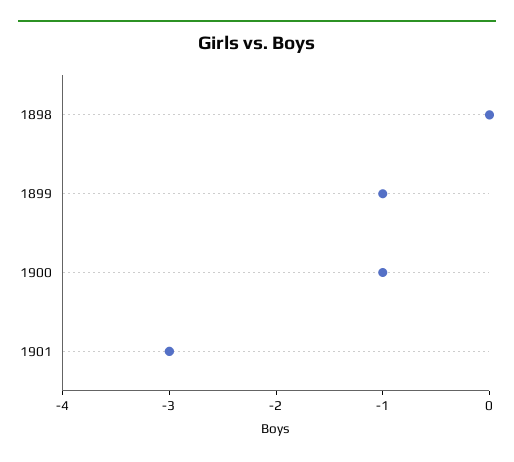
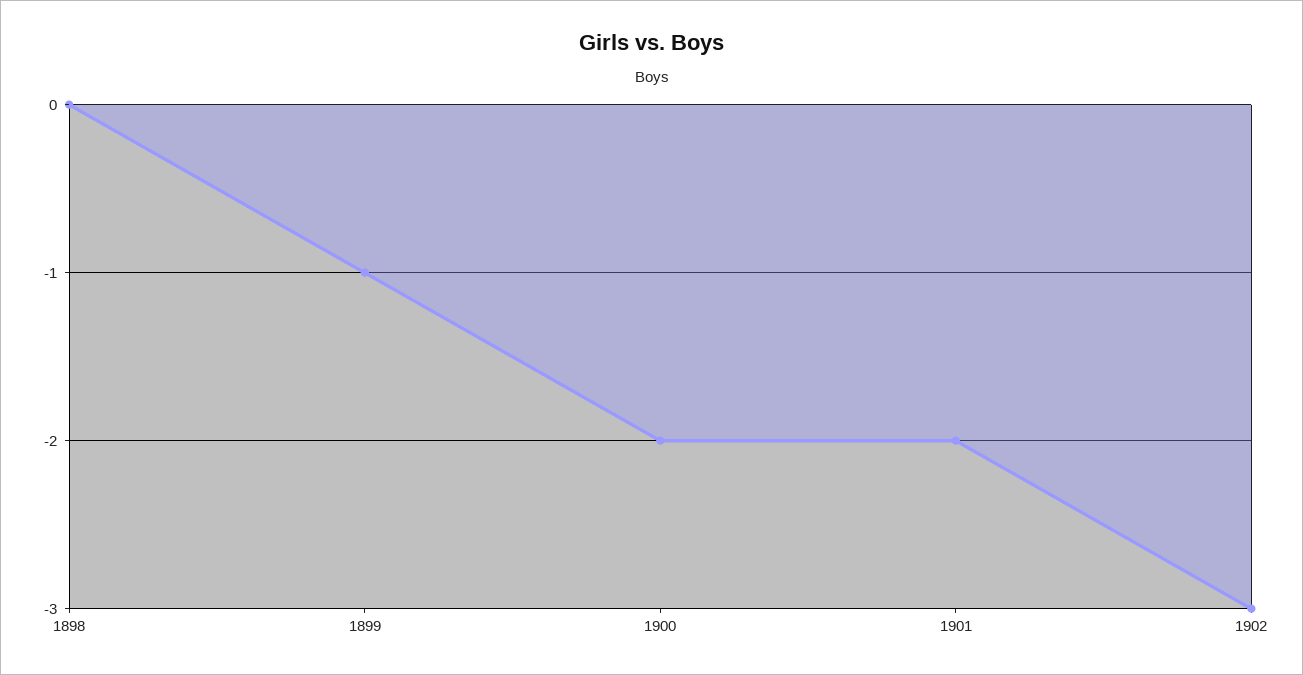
1900: -1 -> -2
1901: -3 -> -2
1902: none -> -3

